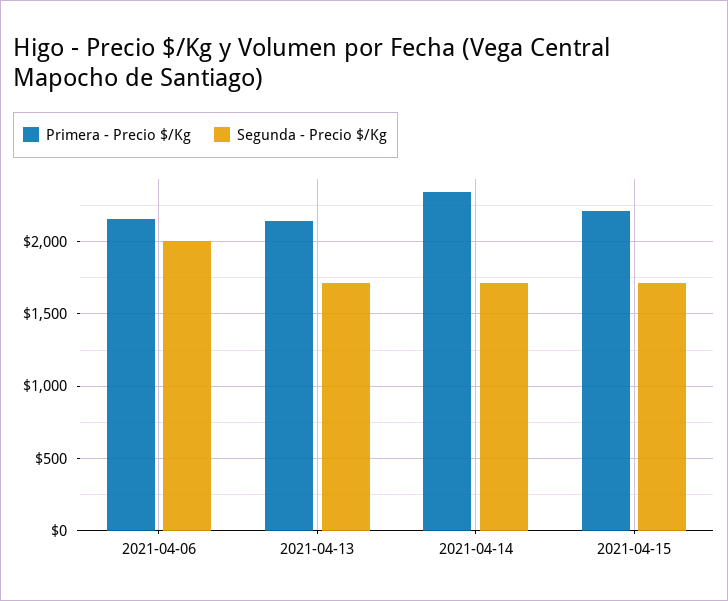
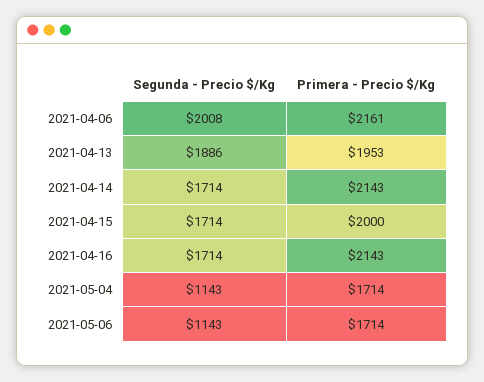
Primera - Precio $/Kg, 2021-04-13: 2150 -> 1953
Segunda - Precio $/Kg, 2021-04-13: 1700 -> 1886
Primera - Precio $/Kg, 2021-04-14: 2350 -> 2143
Primera - Precio $/Kg, 2021-04-15: 2200 -> 2000
Segunda - Precio $/Kg, 2021-04-16: none -> 1714
Primera - Precio $/Kg, 2021-04-16: none -> 2143
Segunda - Precio $/Kg, 2021-05-04: none -> 1143
Primera - Precio $/Kg, 2021-05-04: none -> 1714
Segunda - Precio $/Kg, 2021-05-06: none -> 1143
Primera - Precio $/Kg, 2021-05-06: none -> 1714

